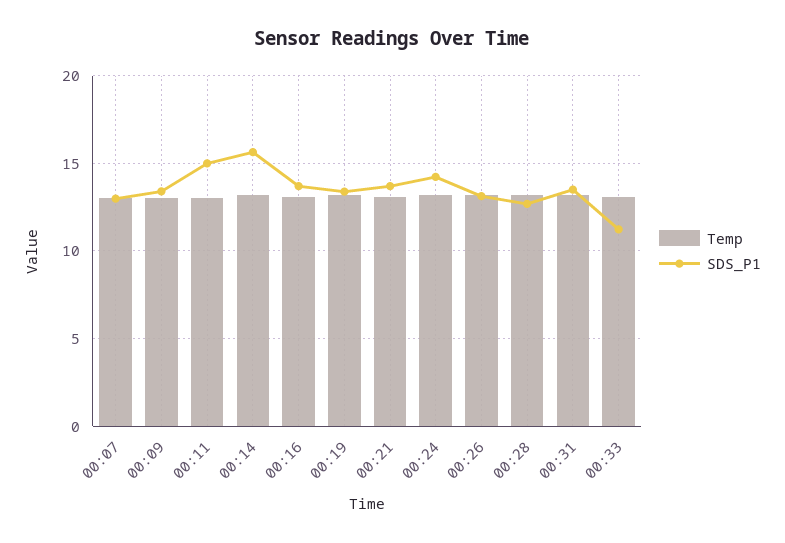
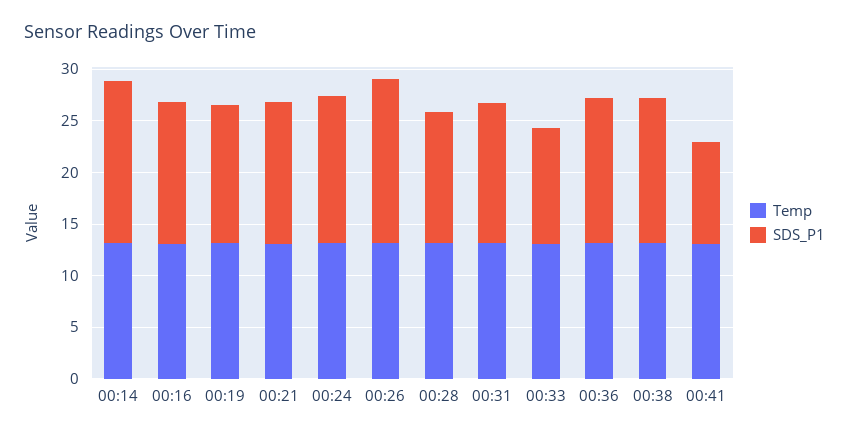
Temp, 00:07: 13 -> none
SDS_P1, 00:07: 13 -> none
Temp, 00:09: 13 -> none
SDS_P1, 00:09: 13.5 -> none
Temp, 00:11: 13 -> none
SDS_P1, 00:11: 15 -> none
SDS_P1, 00:26: 13 -> 16
Temp, 00:36: none -> 13
SDS_P1, 00:36: none -> 14
Temp, 00:38: none -> 13
SDS_P1, 00:38: none -> 14
Temp, 00:41: none -> 13
SDS_P1, 00:41: none -> 10

